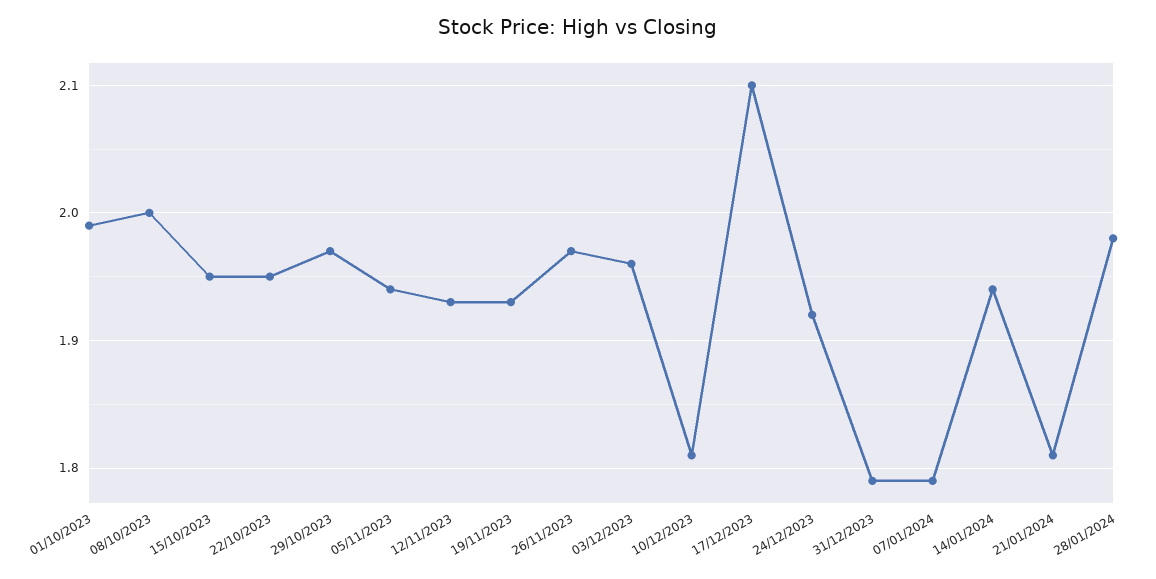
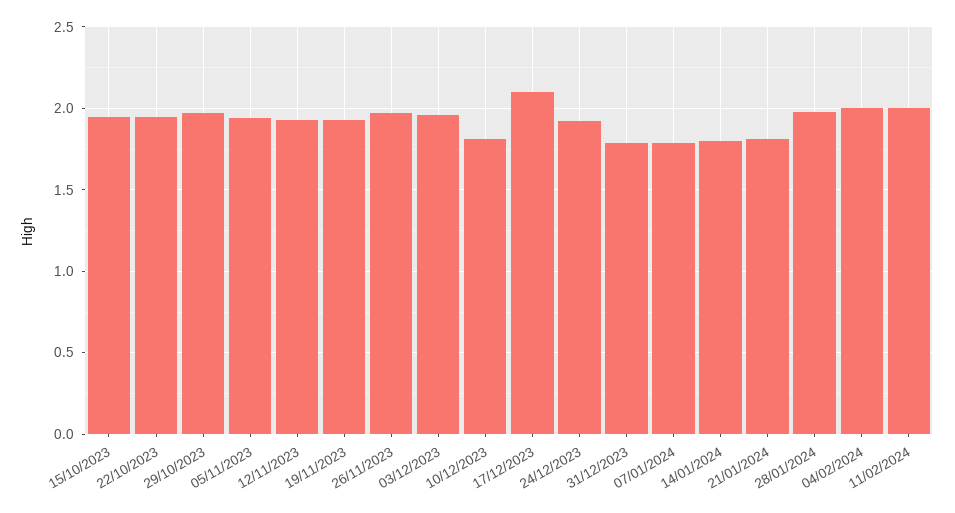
01/10/2023: 1.99 -> none
08/10/2023: 2 -> none
14/01/2024: 1.94 -> 1.8
04/02/2024: none -> 2
11/02/2024: none -> 2

